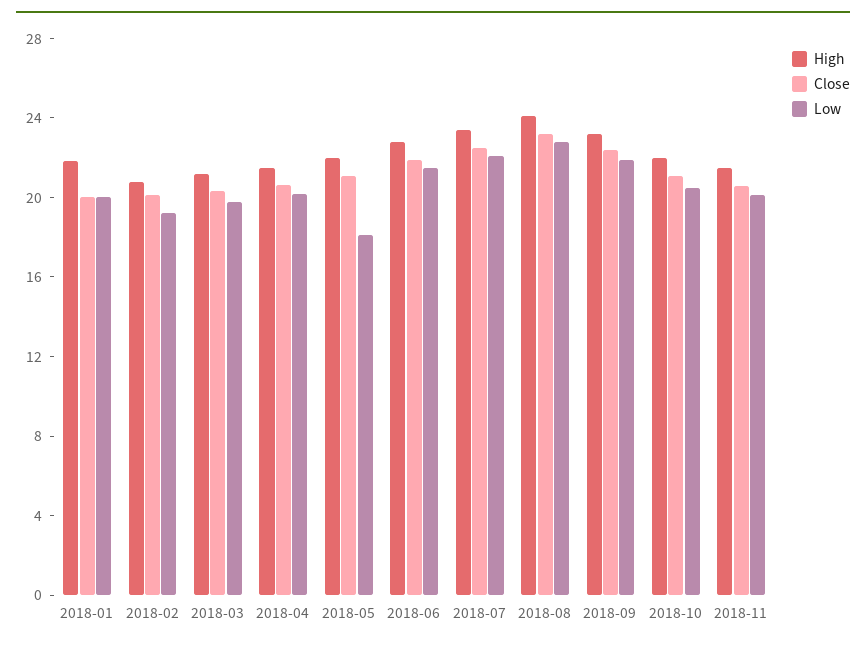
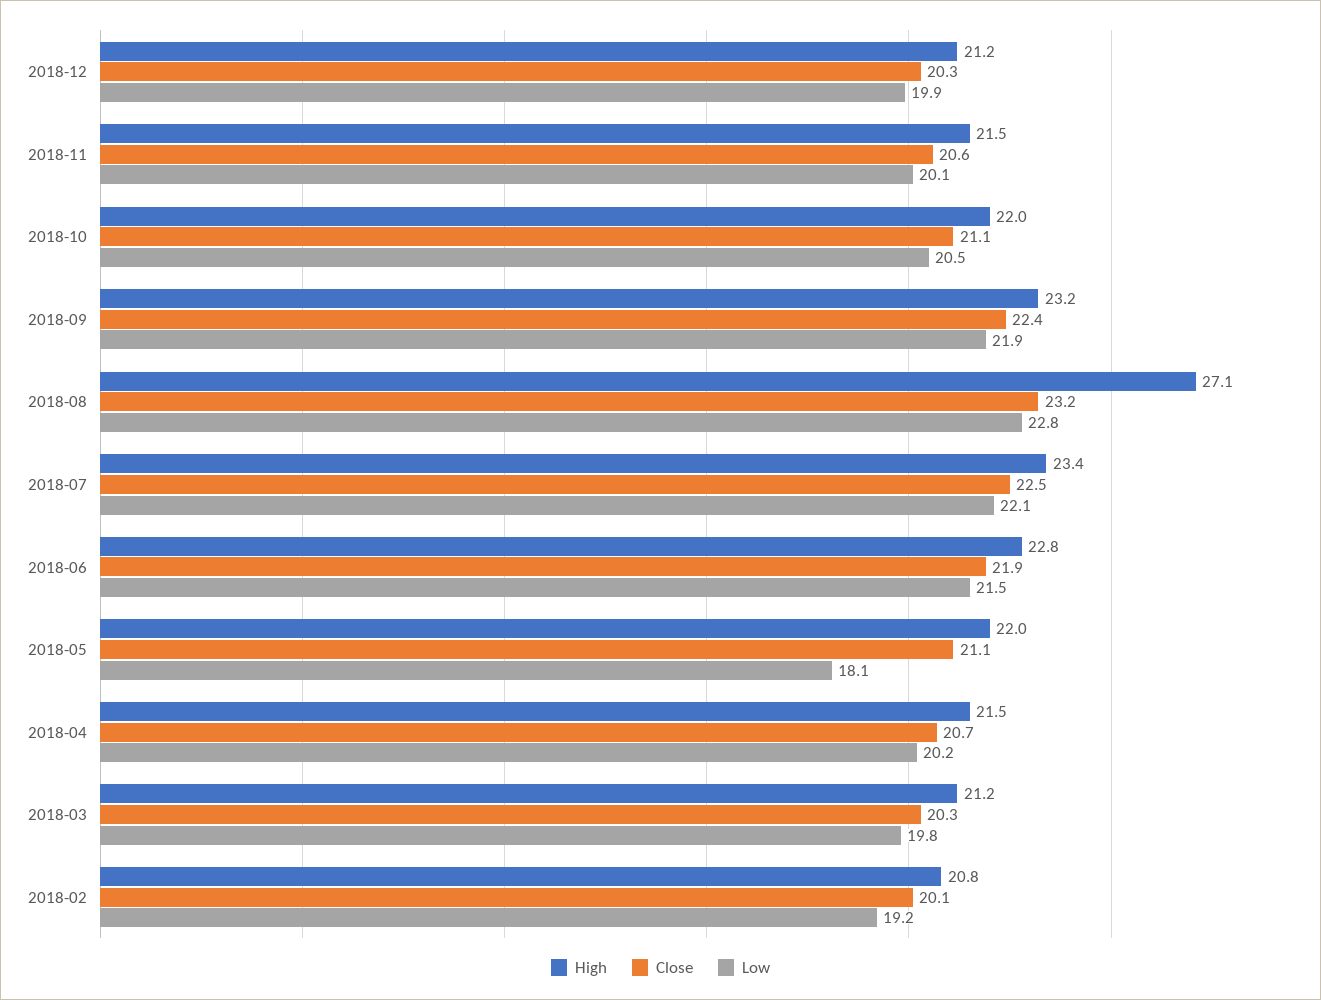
High, 2018-01: 22 -> none
Close, 2018-01: 20 -> none
Low, 2018-01: 20 -> none
High, 2018-08: 24 -> 27.1
High, 2018-12: none -> 21.2
Close, 2018-12: none -> 20.3
Low, 2018-12: none -> 19.9

